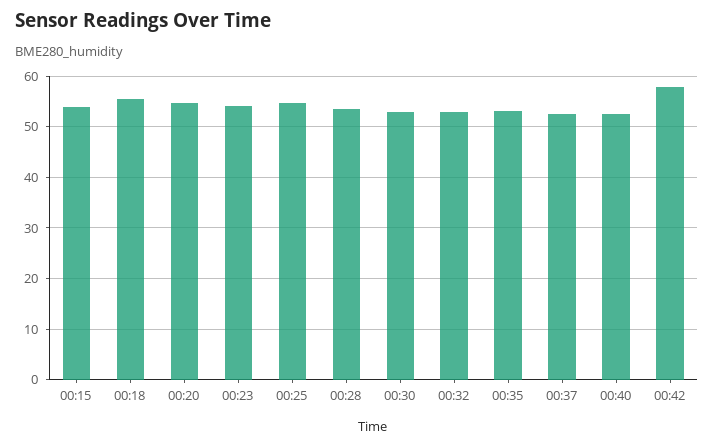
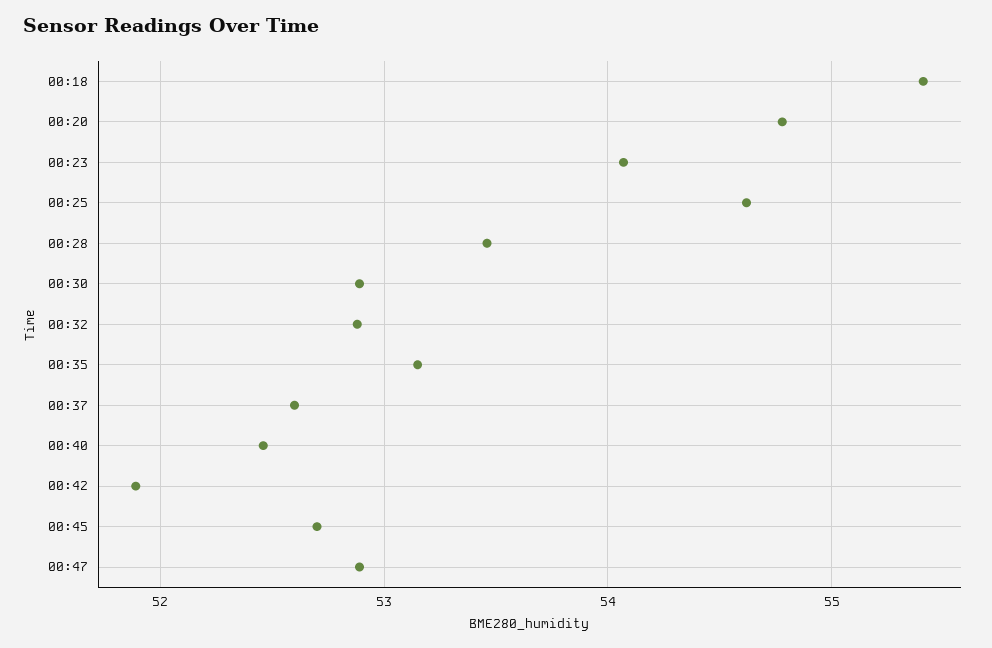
00:15: 54 -> none
00:42: 58 -> 51.9
00:45: none -> 52.7
00:47: none -> 52.9

